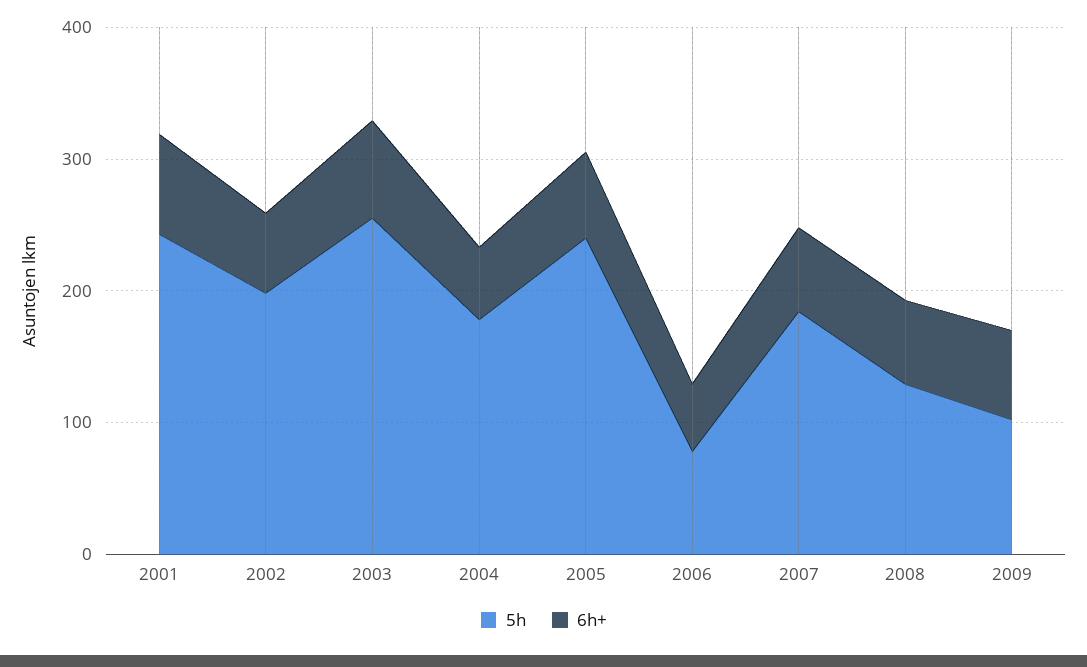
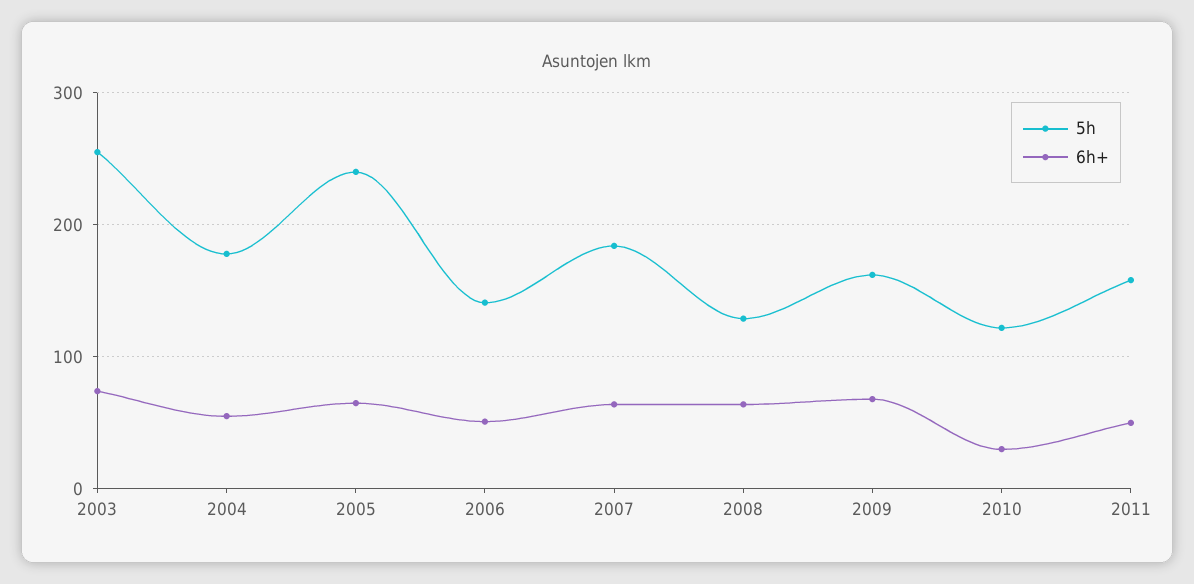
5h, 2001: 240 -> none
6h+, 2001: 80 -> none
5h, 2002: 200 -> none
6h+, 2002: 60 -> none
5h, 2006: 80 -> 140
5h, 2009: 100 -> 160
5h, 2010: none -> 120
6h+, 2010: none -> 30
5h, 2011: none -> 160
6h+, 2011: none -> 50

